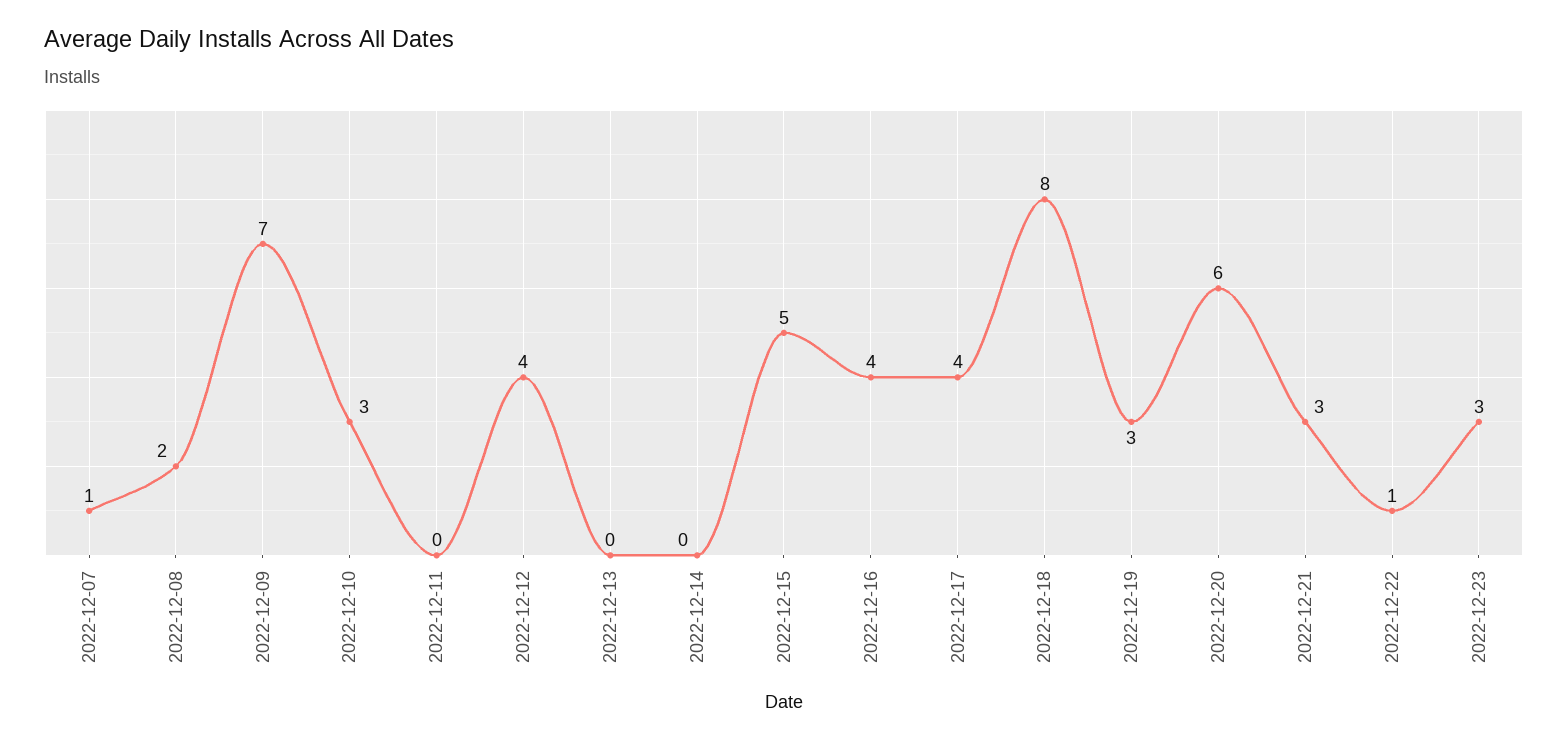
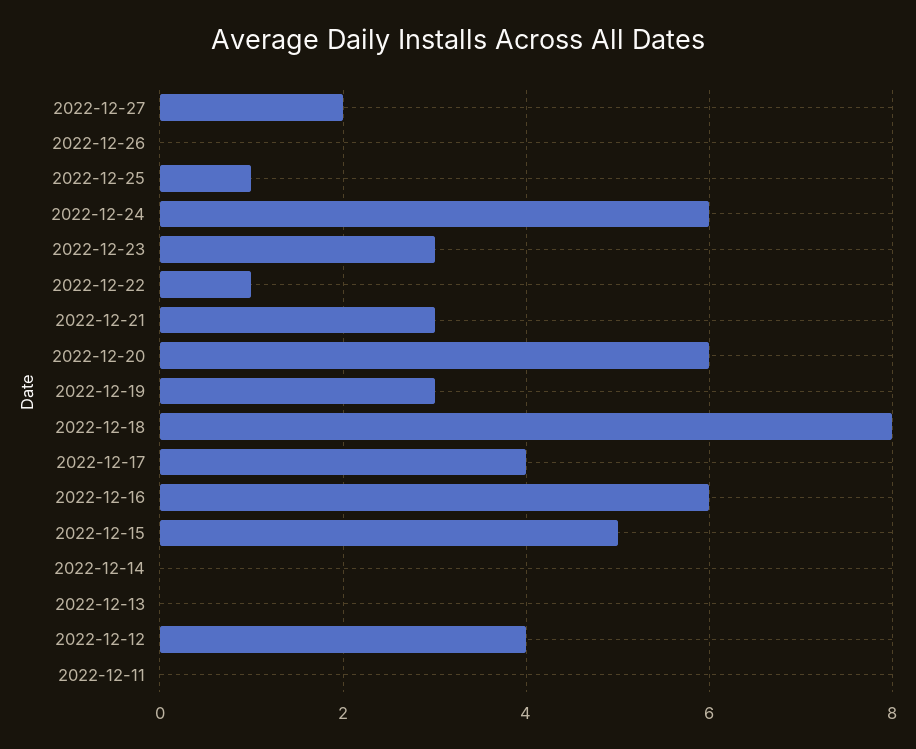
2022-12-07: 1 -> none
2022-12-08: 2 -> none
2022-12-09: 7 -> none
2022-12-10: 3 -> none
2022-12-16: 4 -> 6
2022-12-27: none -> 2
2022-12-26: none -> 0
2022-12-25: none -> 1
2022-12-24: none -> 6

